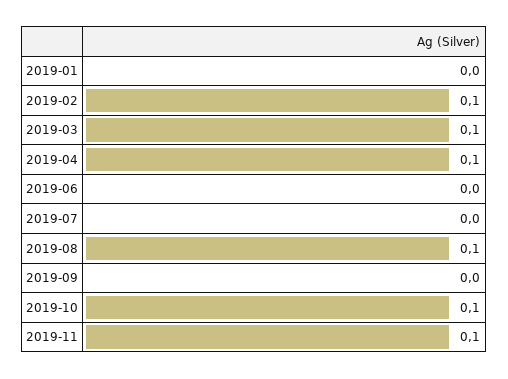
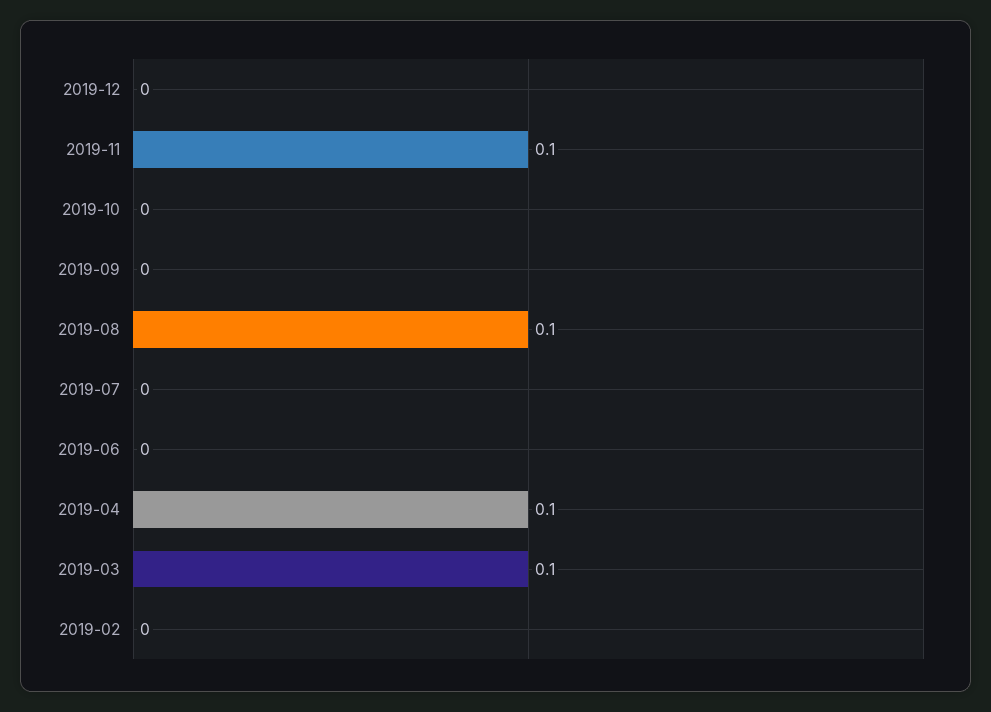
2019-01: 0 -> none
2019-02: 0.1 -> 0
2019-10: 0.1 -> 0
2019-12: none -> 0

